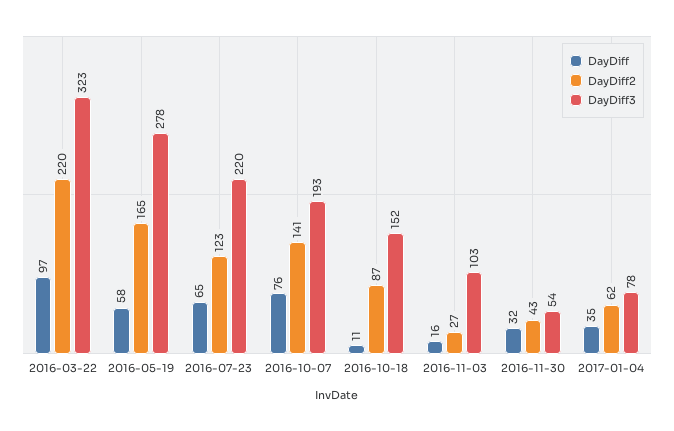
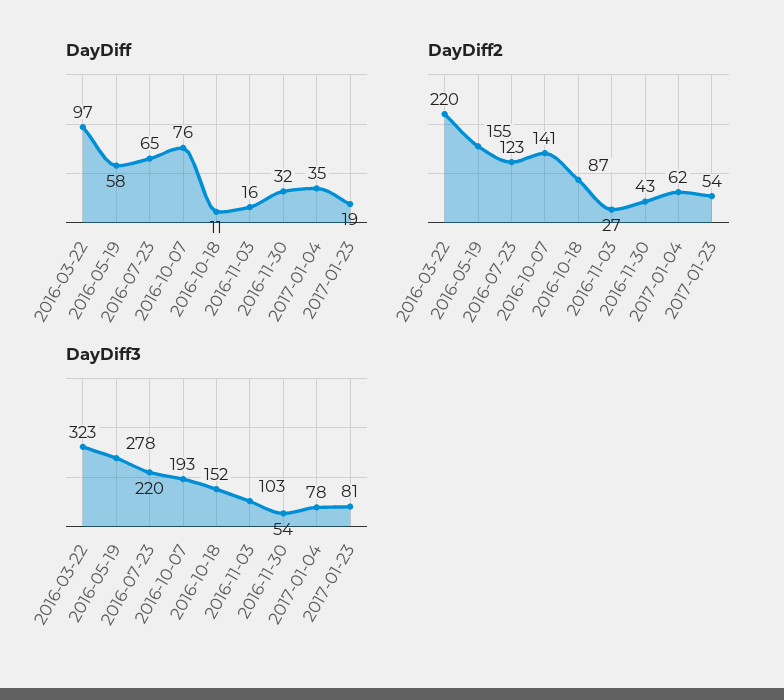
DayDiff2, 2016-05-19: 165 -> 155
DayDiff, 2017-01-23: none -> 19
DayDiff2, 2017-01-23: none -> 54
DayDiff3, 2017-01-23: none -> 81

